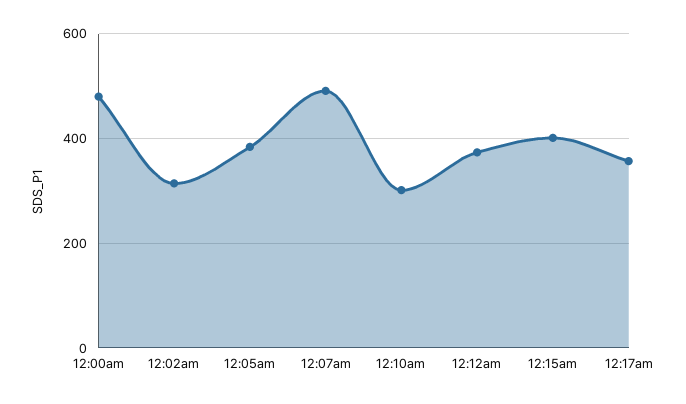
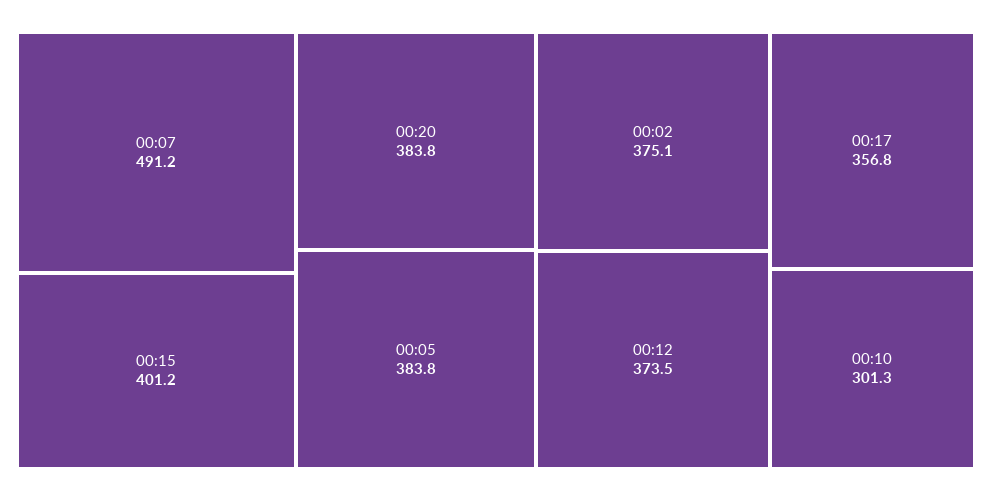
12:00am: 480 -> none
12:02am: 320 -> 375.1
00:20: none -> 383.8

